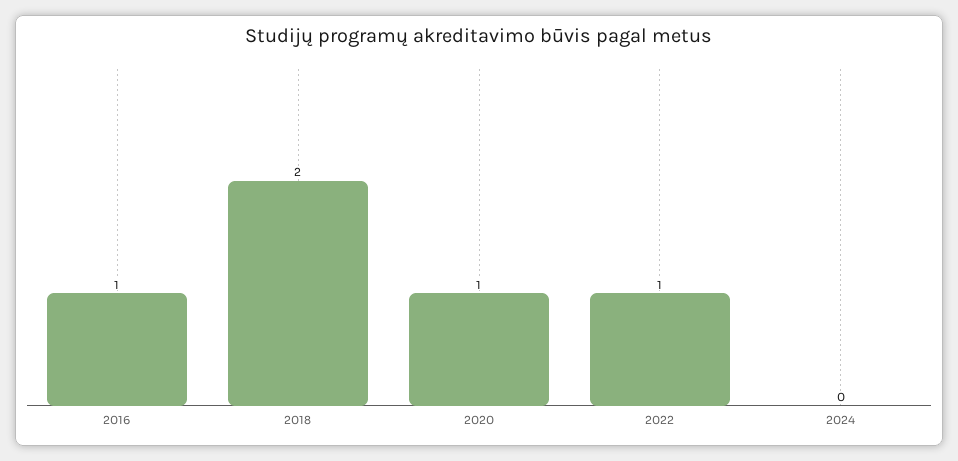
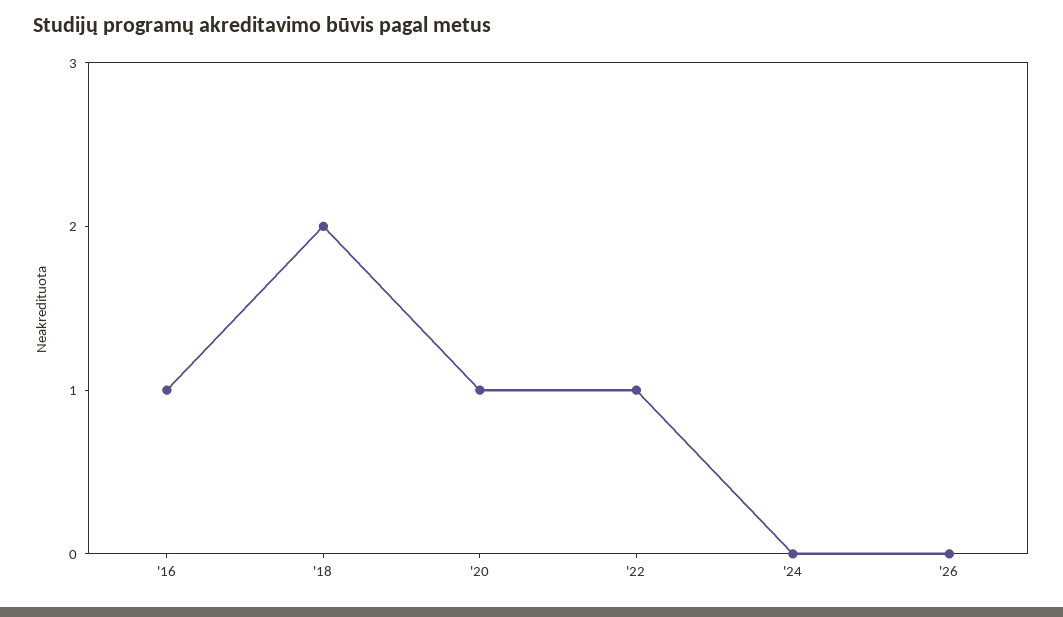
'26: none -> 0

